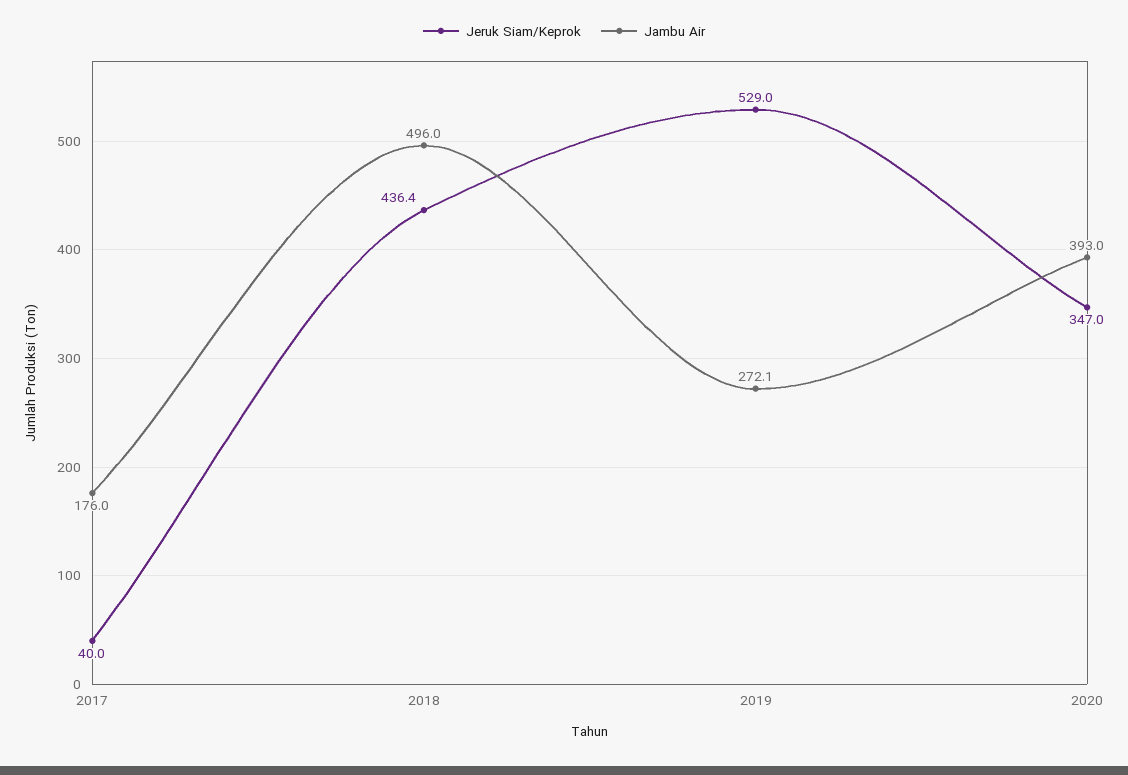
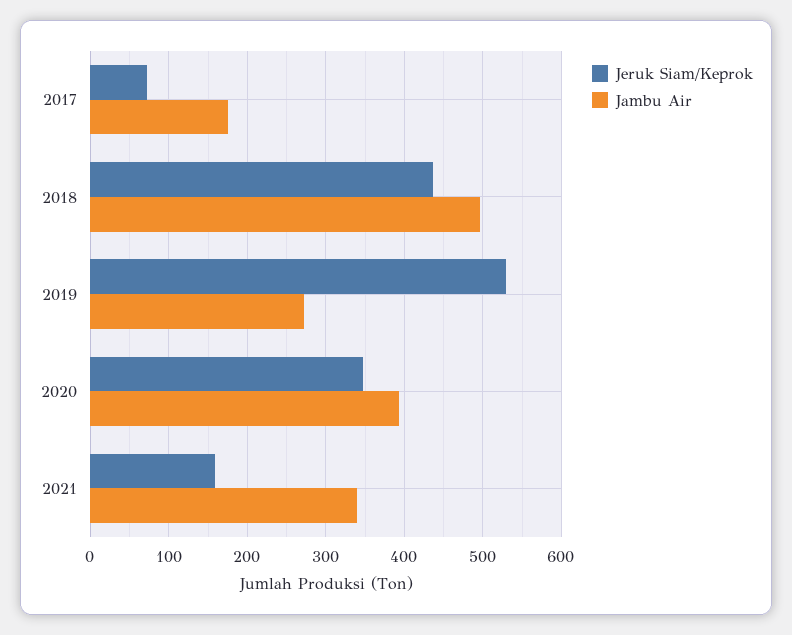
Jeruk Siam/Keprok, 2017: 40 -> 70
Jeruk Siam/Keprok, 2021: none -> 160
Jambu Air, 2021: none -> 340

